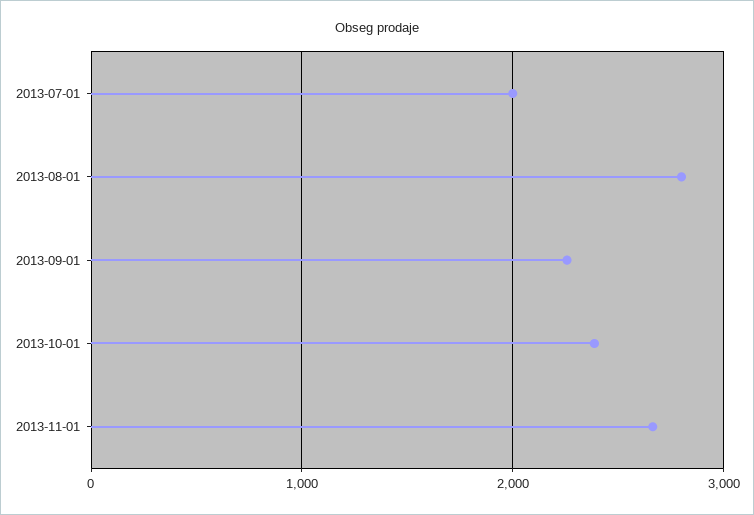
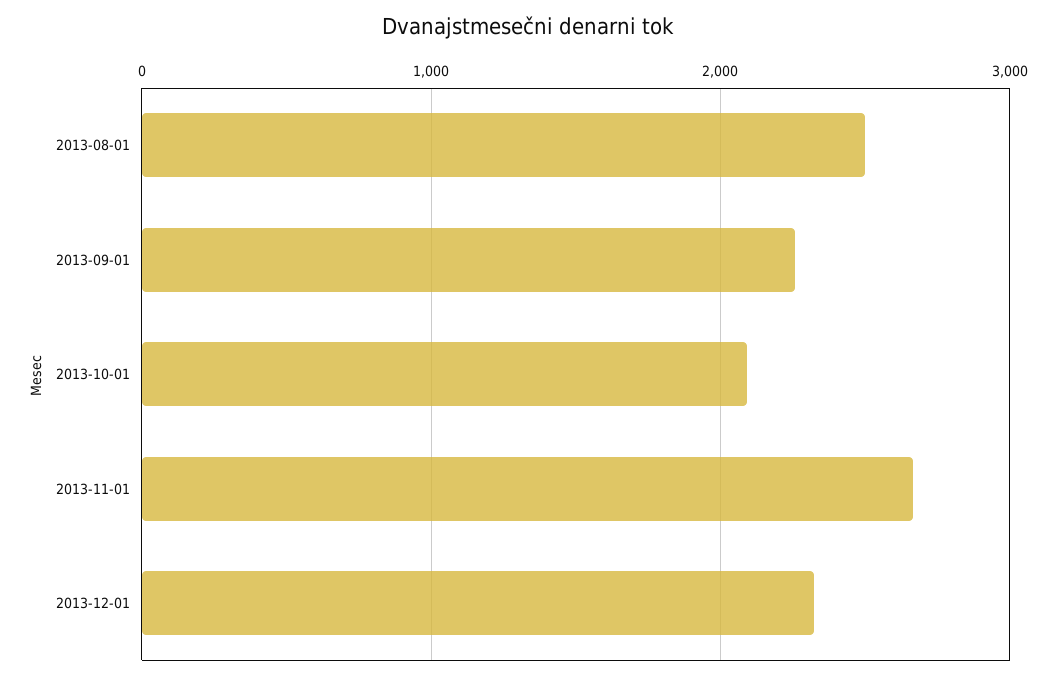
2013-07-01: 2000 -> none
2013-08-01: 2800 -> 2500
2013-10-01: 2400 -> 2100
2013-12-01: none -> 2300

